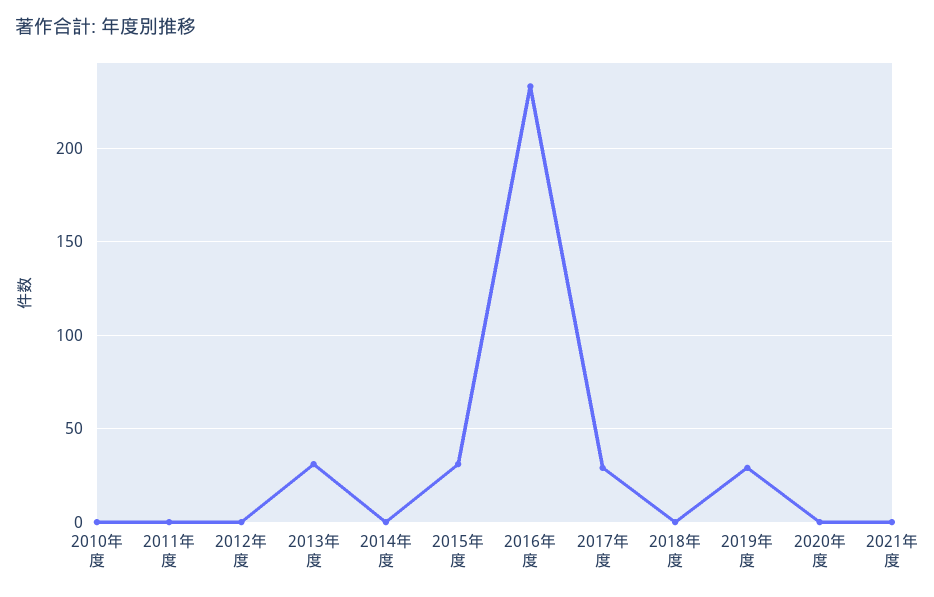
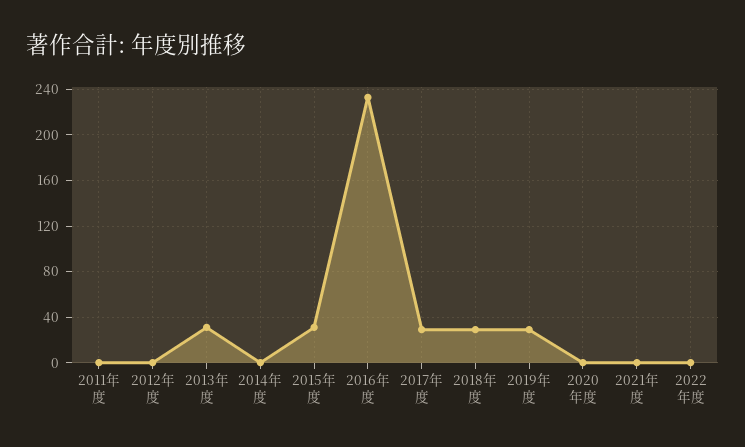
2010年度: 0 -> none
2018年度: 0 -> 30
2022年度: none -> 0

